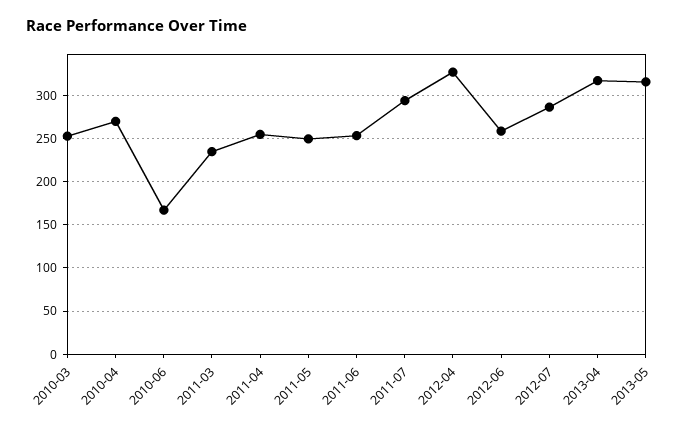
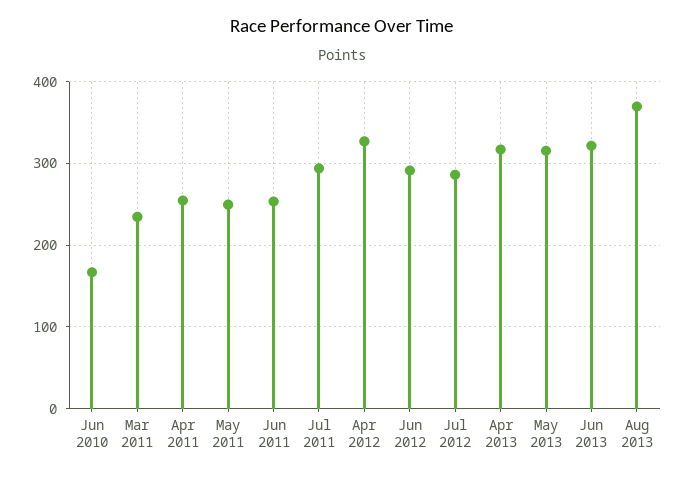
2010-03: 250 -> none
2010-04: 270 -> none
2012-06: 260 -> 290
Jun 2013: none -> 320
Aug 2013: none -> 370

